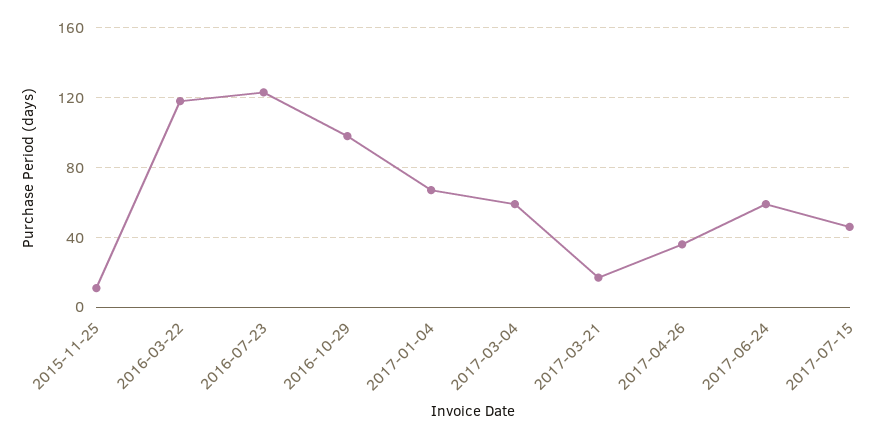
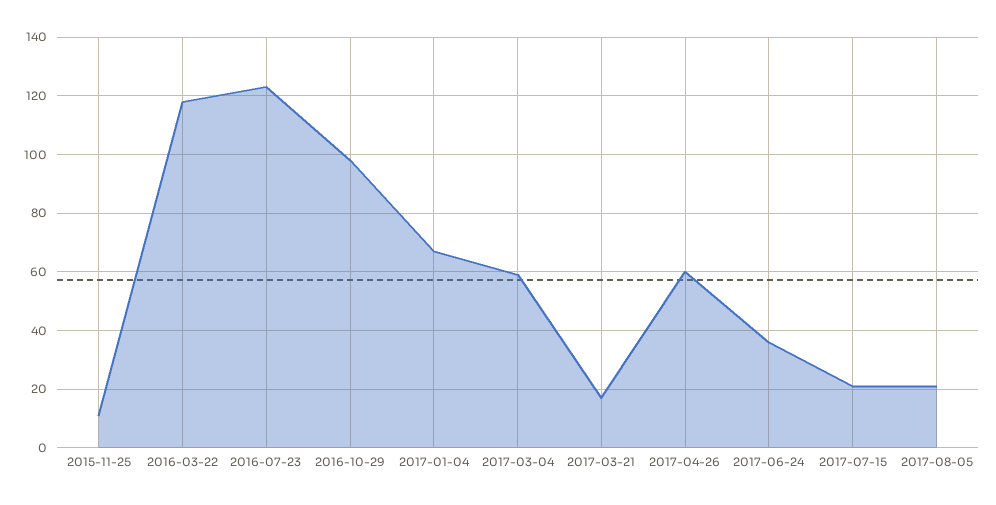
2017-04-26: 35 -> 60
2017-06-24: 60 -> 35
2017-07-15: 45 -> 20
2017-08-05: none -> 20

